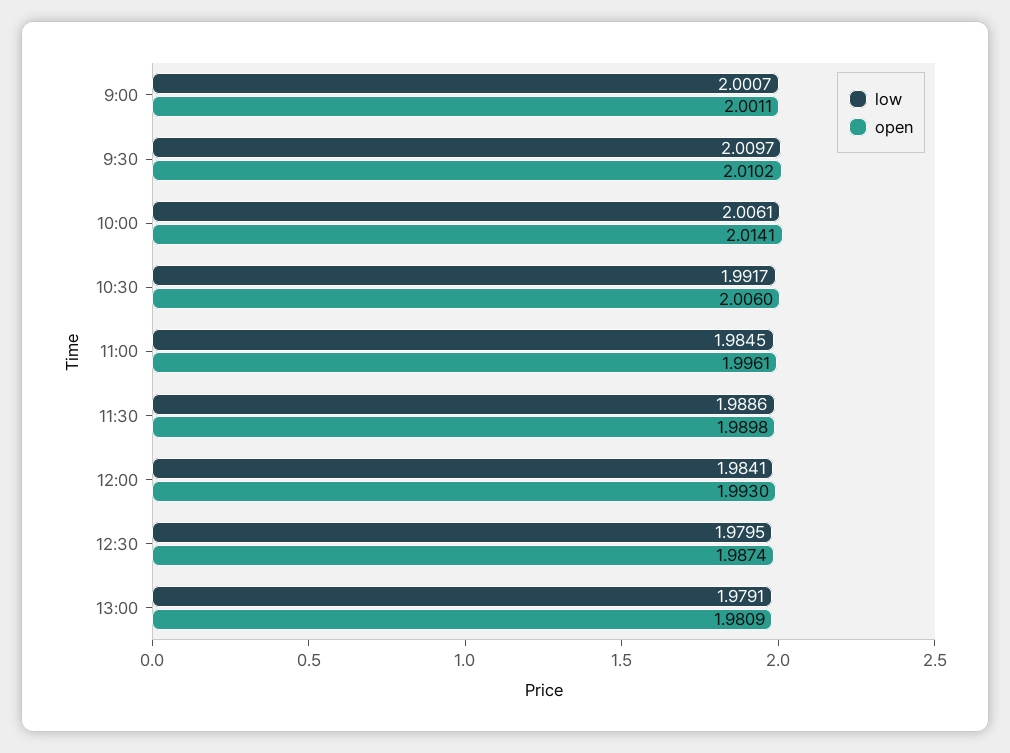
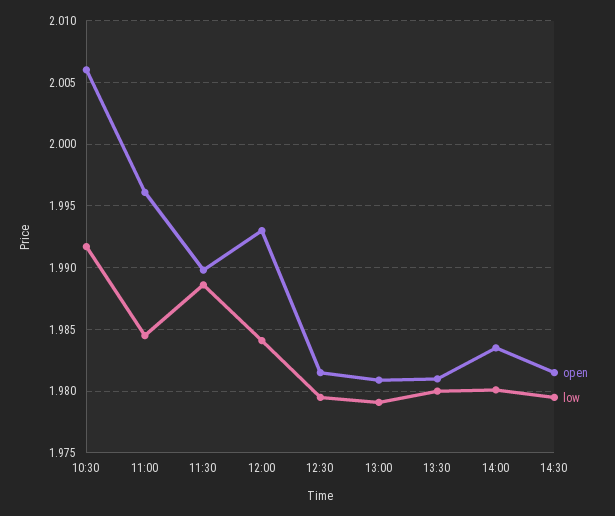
low, 9:00: 2.0007 -> none
open, 9:00: 2.0011 -> none
low, 9:30: 2.0097 -> none
open, 9:30: 2.0102 -> none
low, 10:00: 2.0061 -> none
open, 10:00: 2.0141 -> none
open, 12:30: 1.9874 -> 1.9815
open, 13:30: none -> 1.981
low, 13:30: none -> 1.98
open, 14:00: none -> 1.9835
low, 14:00: none -> 1.98
open, 14:30: none -> 1.9815
low, 14:30: none -> 1.9795

